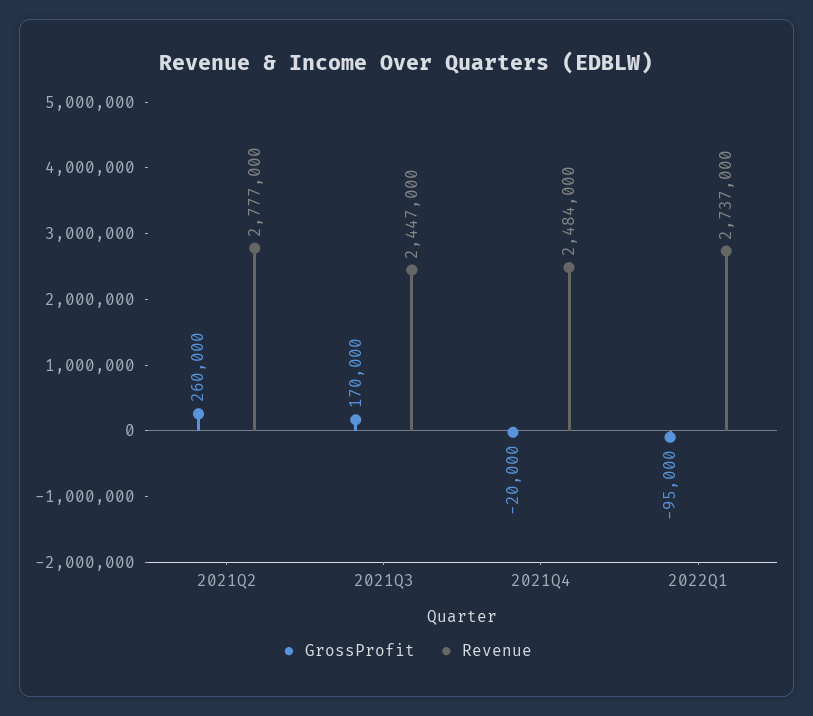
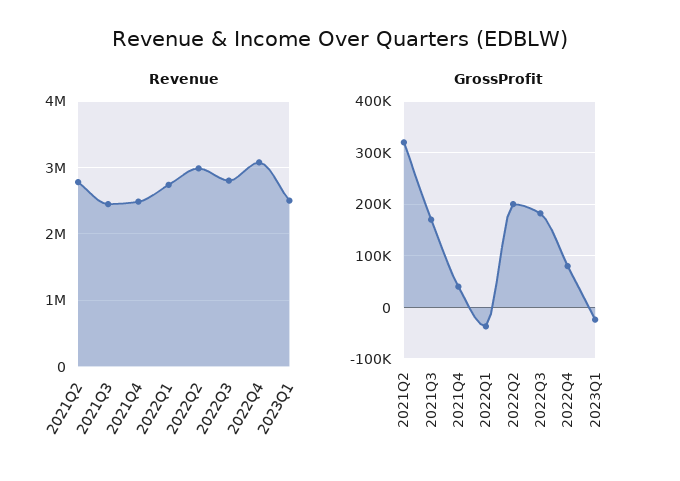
GrossProfit, 2021Q2: 260000 -> 320000
GrossProfit, 2021Q4: -20000 -> 40000
GrossProfit, 2022Q1: -95000 -> -40000
Revenue, 2022Q2: none -> 3000000
Revenue, 2022Q3: none -> 2800000
Revenue, 2022Q4: none -> 3100000
Revenue, 2023Q1: none -> 2500000
GrossProfit, 2022Q2: none -> 200000
GrossProfit, 2022Q3: none -> 180000
GrossProfit, 2022Q4: none -> 80000
GrossProfit, 2023Q1: none -> -20000

